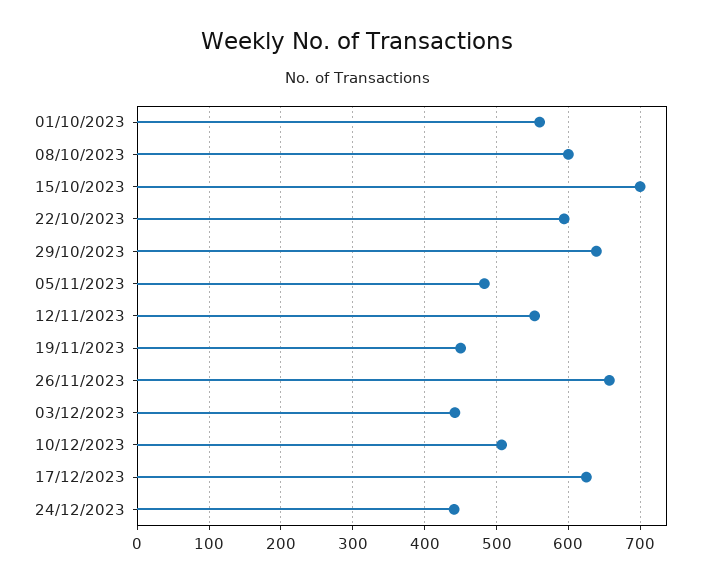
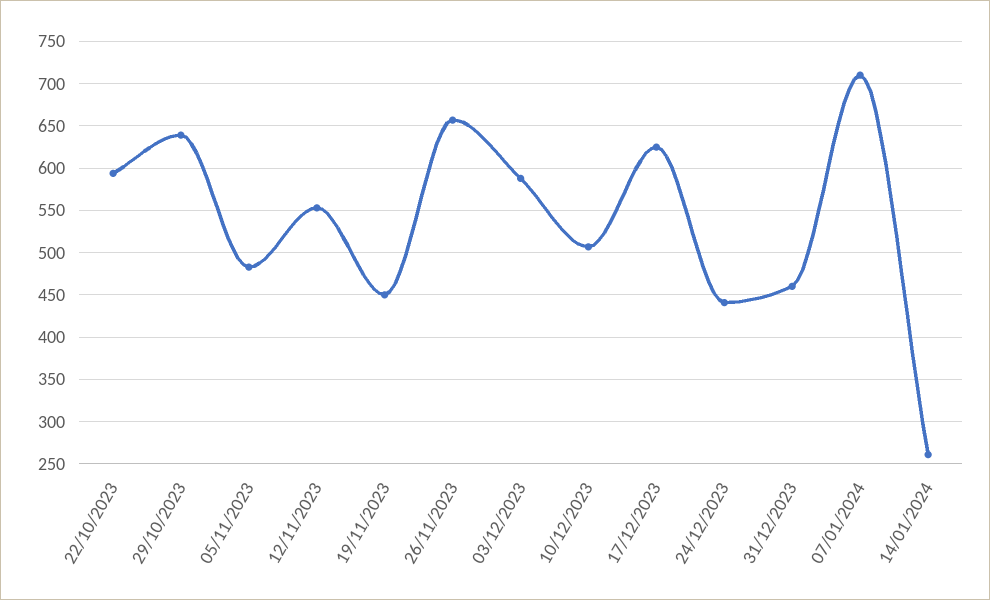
01/10/2023: 560 -> none
08/10/2023: 600 -> none
15/10/2023: 700 -> none
03/12/2023: 440 -> 590
31/12/2023: none -> 460
07/01/2024: none -> 710
14/01/2024: none -> 260

